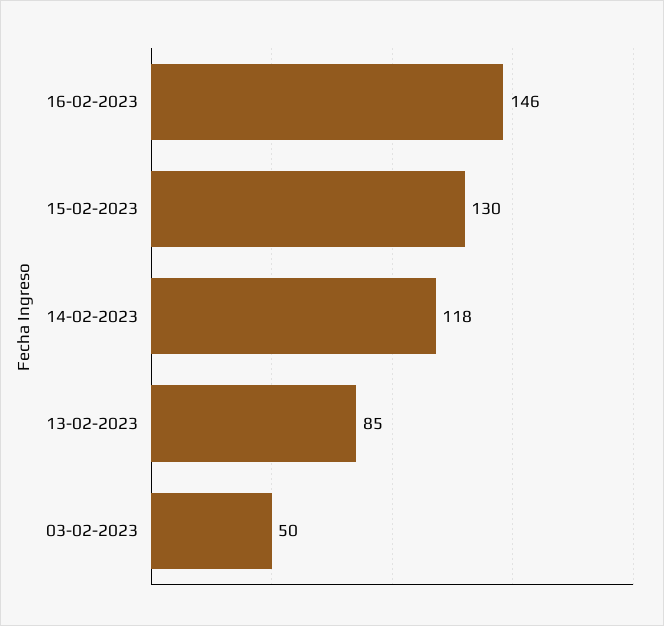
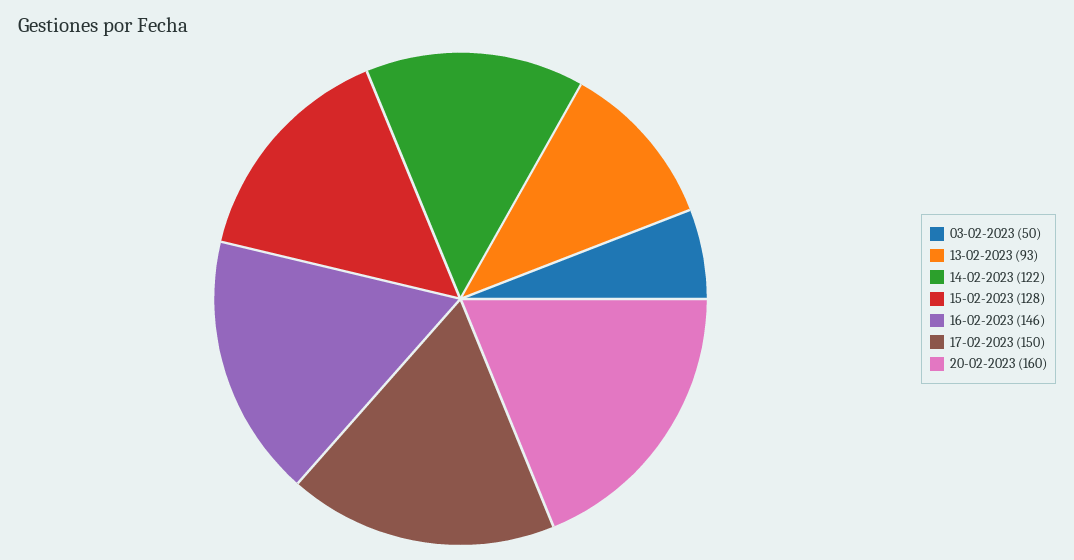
15-02-2023: 130 -> 128
14-02-2023: 118 -> 122
13-02-2023: 85 -> 93
17-02-2023: none -> 150
20-02-2023: none -> 160

